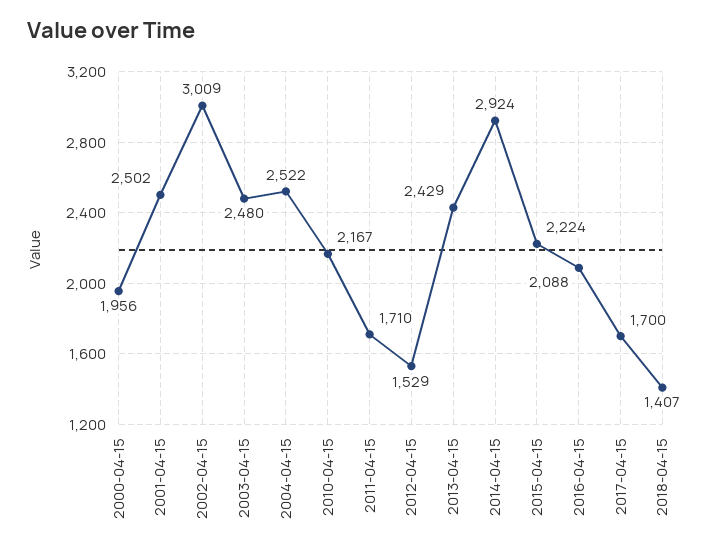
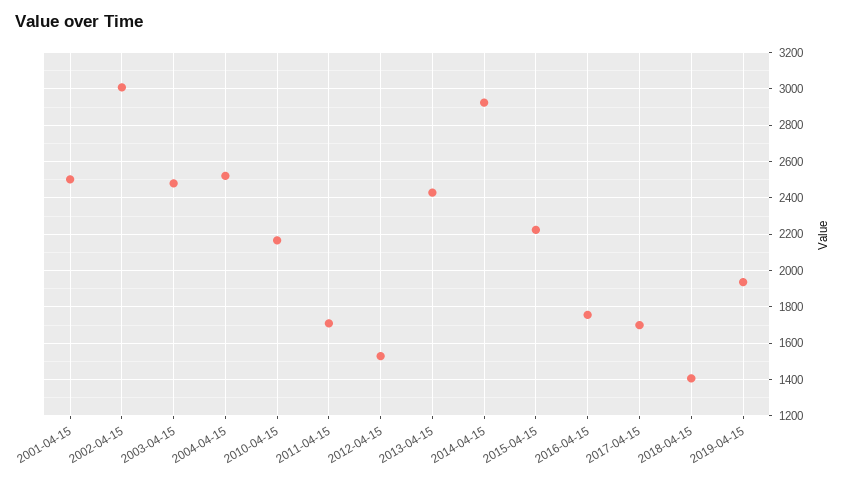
2000-04-15: 1956 -> none
2016-04-15: 2088 -> 1750
2019-04-15: none -> 1950

